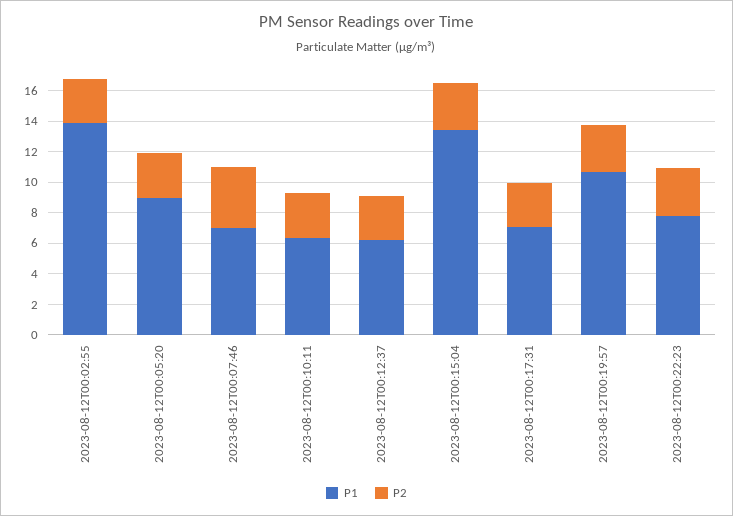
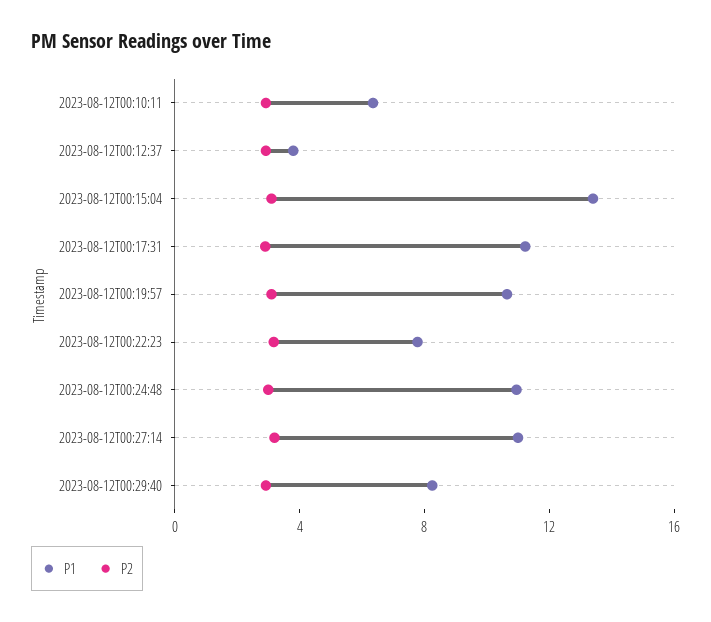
P1, 2023-08-12T00:02:55: 14 -> none
P2, 2023-08-12T00:02:55: 3 -> none
P1, 2023-08-12T00:05:20: 9 -> none
P2, 2023-08-12T00:05:20: 3 -> none
P1, 2023-08-12T00:07:46: 7 -> none
P2, 2023-08-12T00:07:46: 4 -> none
P1, 2023-08-12T00:12:37: 6 -> 4
P1, 2023-08-12T00:17:31: 7 -> 11
P1, 2023-08-12T00:24:48: none -> 11
P2, 2023-08-12T00:24:48: none -> 3
P1, 2023-08-12T00:27:14: none -> 11
P2, 2023-08-12T00:27:14: none -> 3
P1, 2023-08-12T00:29:40: none -> 8
P2, 2023-08-12T00:29:40: none -> 3

